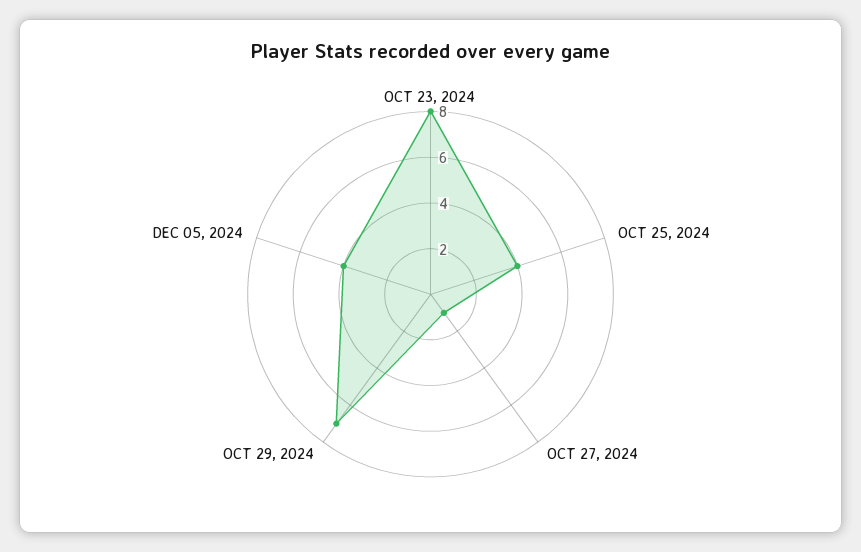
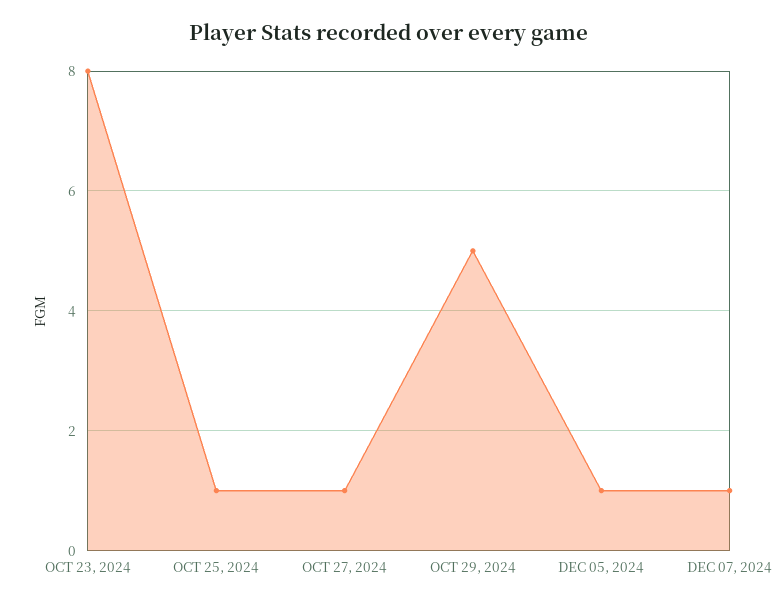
OCT 25, 2024: 4 -> 1
OCT 29, 2024: 7 -> 5
DEC 05, 2024: 4 -> 1
DEC 07, 2024: none -> 1

